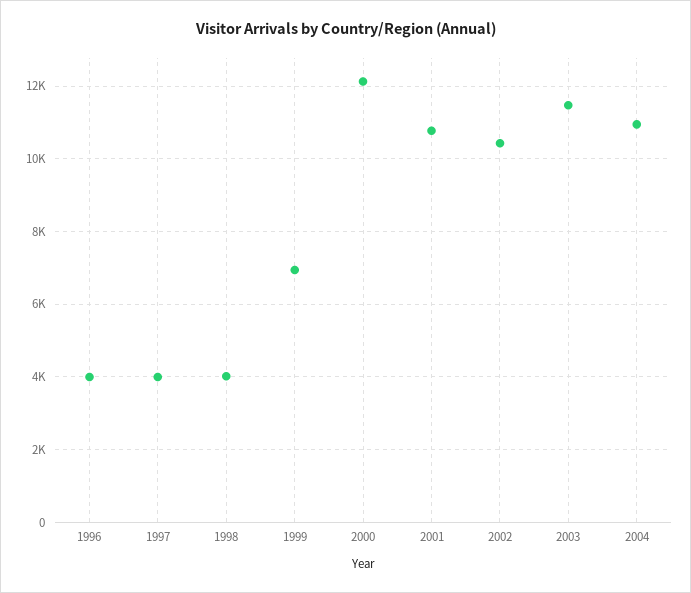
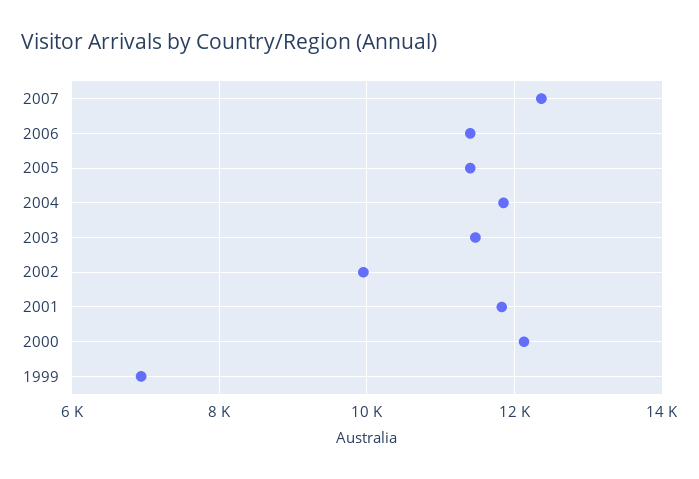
1996: 4000 -> none
1997: 4000 -> none
1998: 4000 -> none
2001: 10800 -> 11800
2002: 10400 -> 10000
2004: 11000 -> 11800
2007: none -> 12400
2006: none -> 11400
2005: none -> 11400

